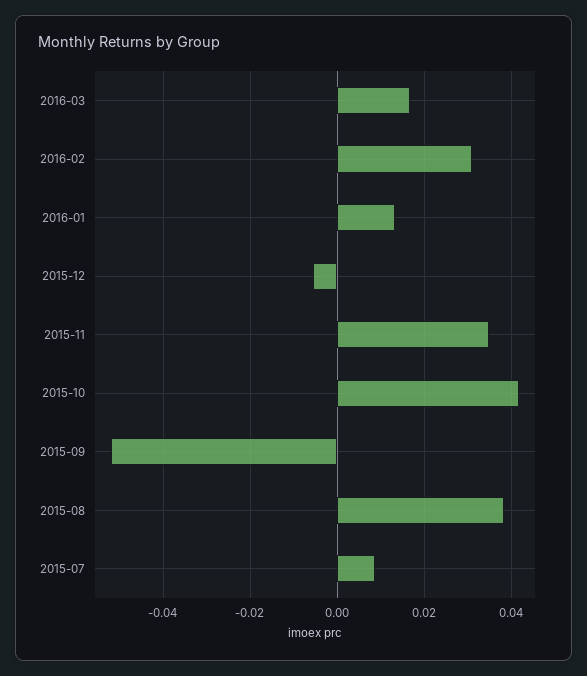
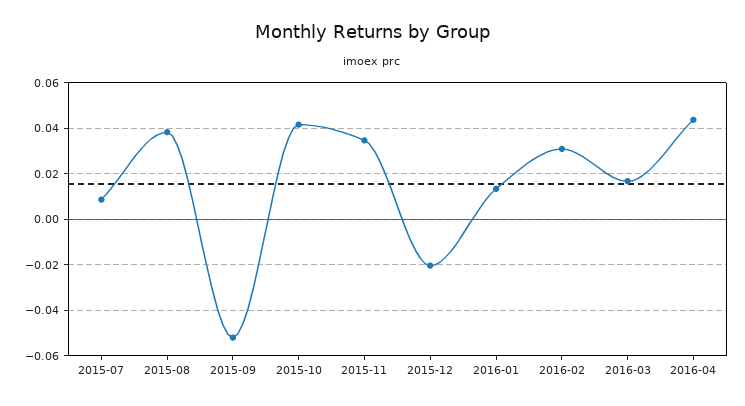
2015-12: -0.006 -> -0.02
2016-04: none -> 0.045

